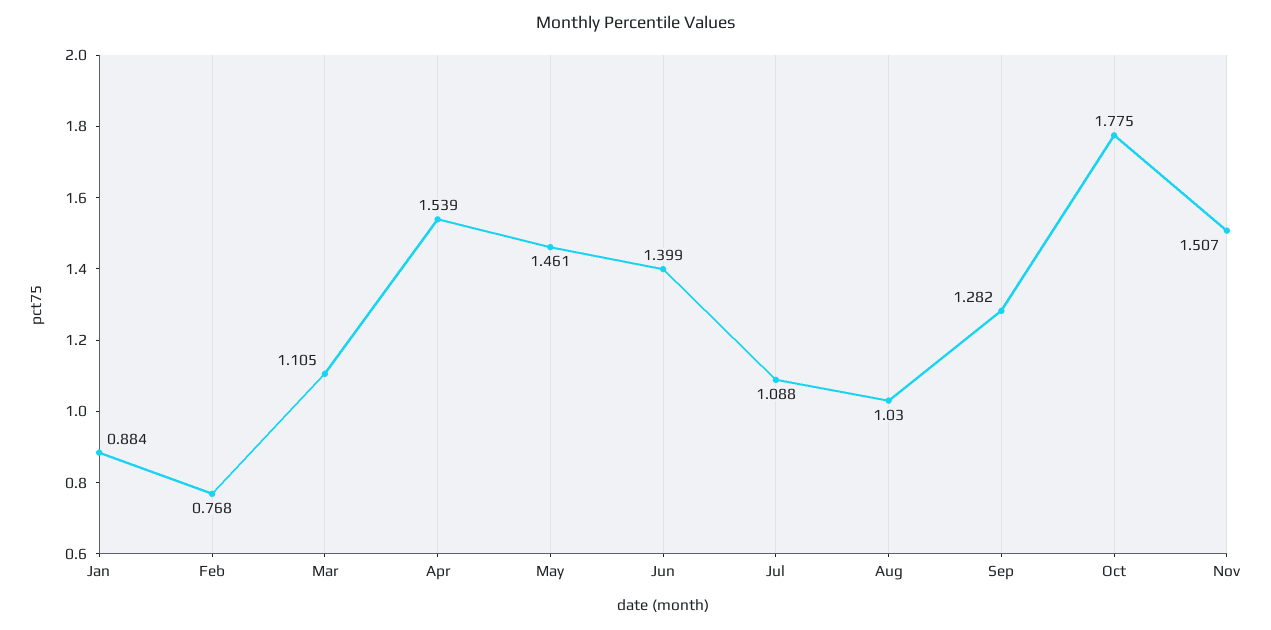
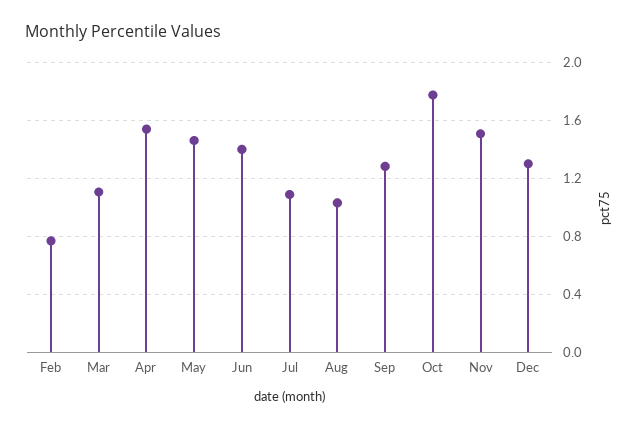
Jan: 0.884 -> none
Dec: none -> 1.3

